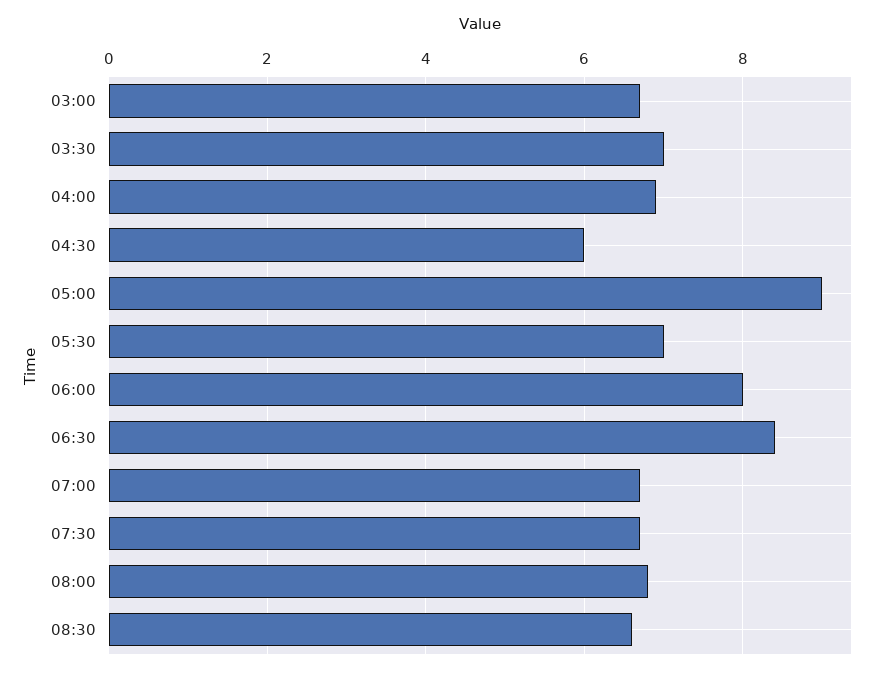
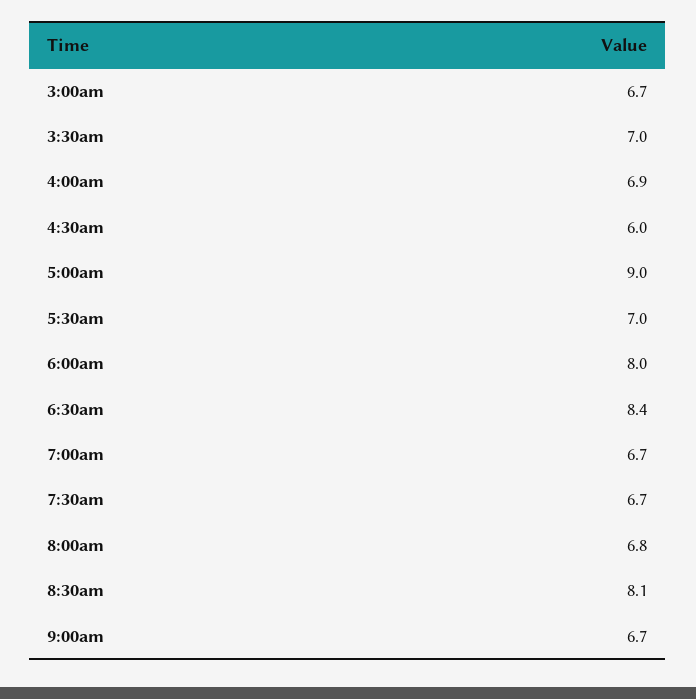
08:30: 6.5 -> 8.1
9:00am: none -> 6.7

